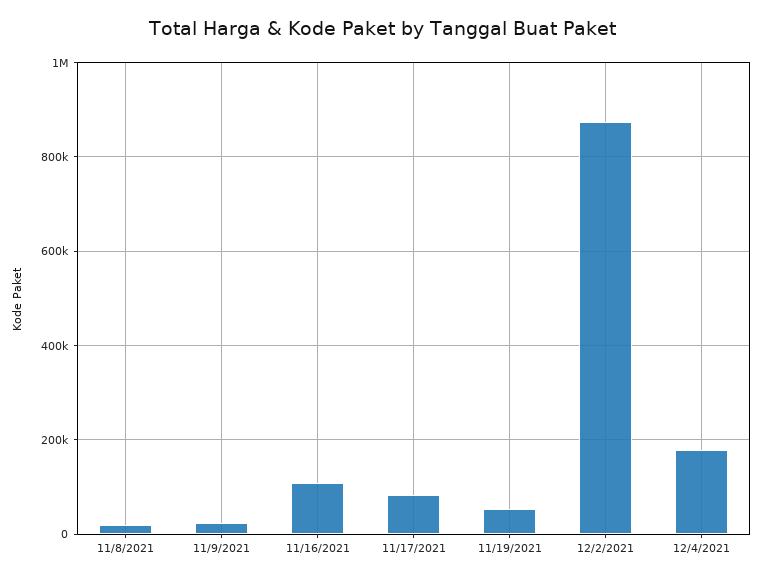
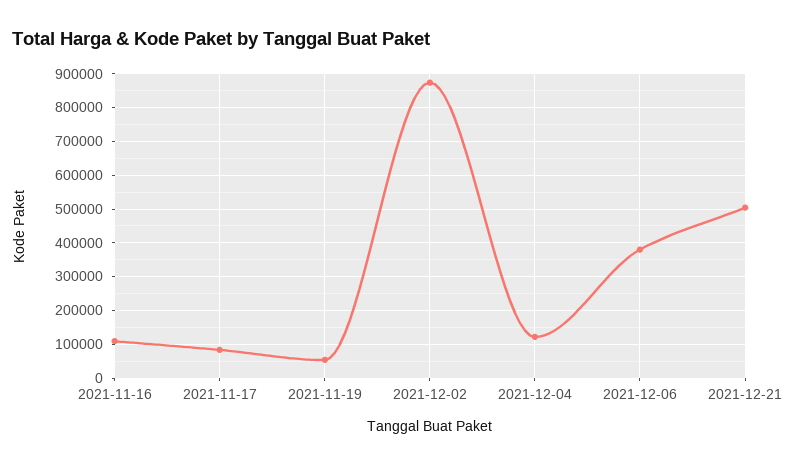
11/8/2021: 20000 -> none
11/9/2021: 20000 -> none
12/4/2021: 180000 -> 120000
2021-12-06: none -> 380000
2021-12-21: none -> 500000

